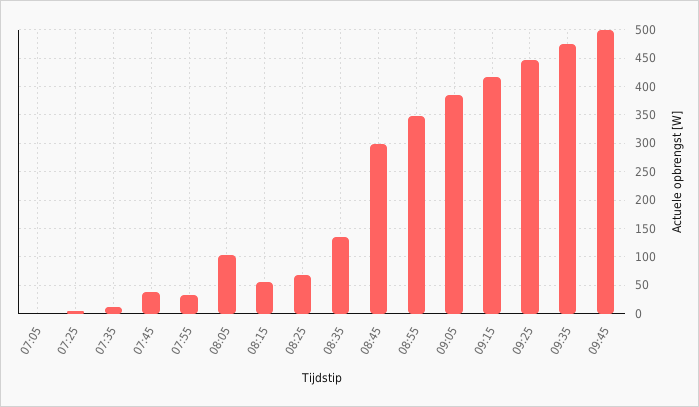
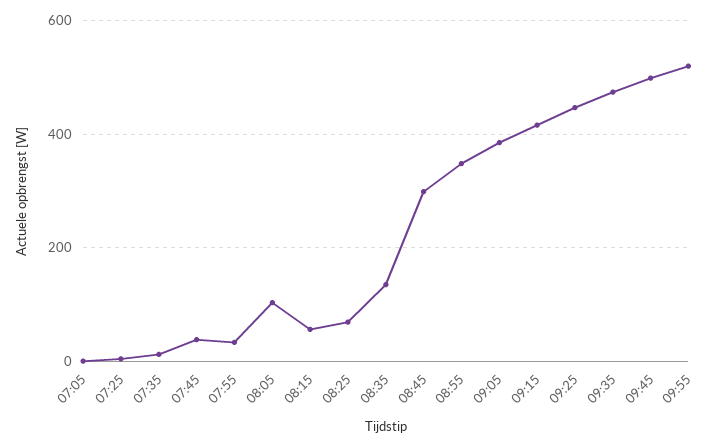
09:55: none -> 520

